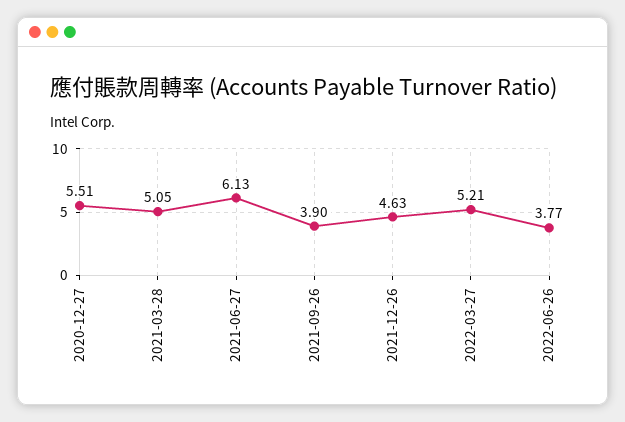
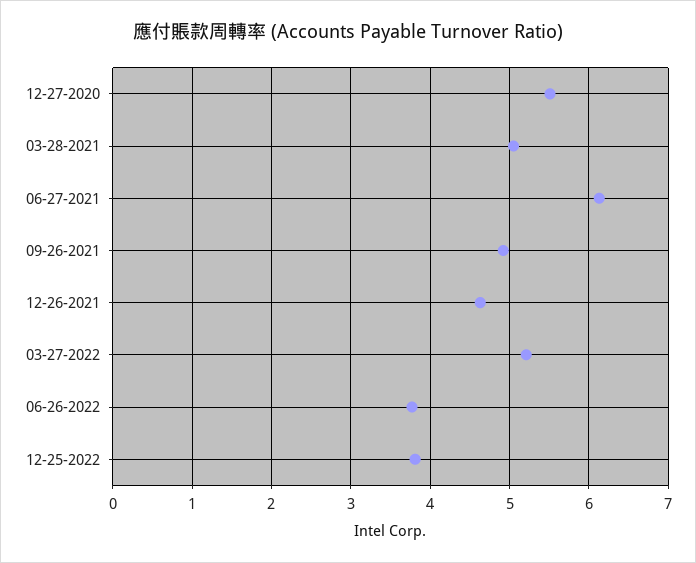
2021-09-26: 3.9 -> 4.9
12-25-2022: none -> 3.8

